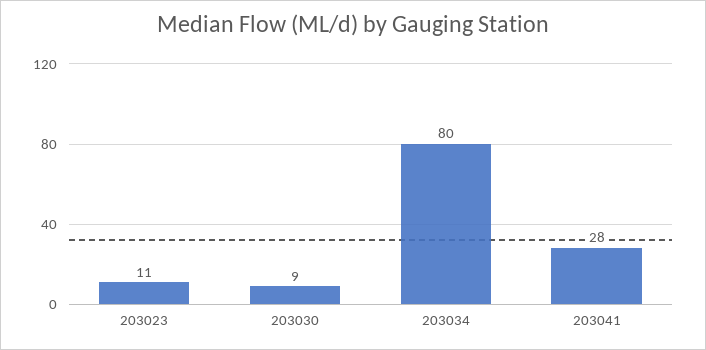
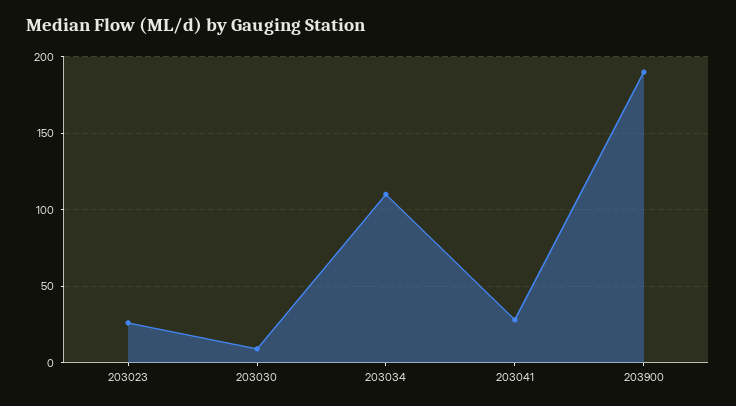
203023: 11 -> 25
203034: 80 -> 110
203900: none -> 190

